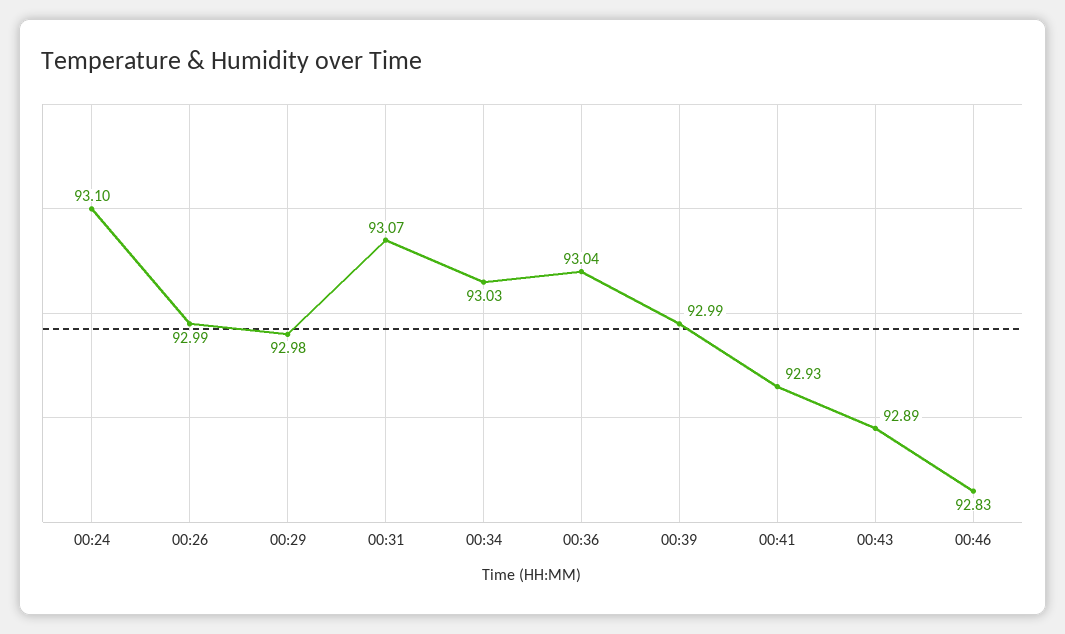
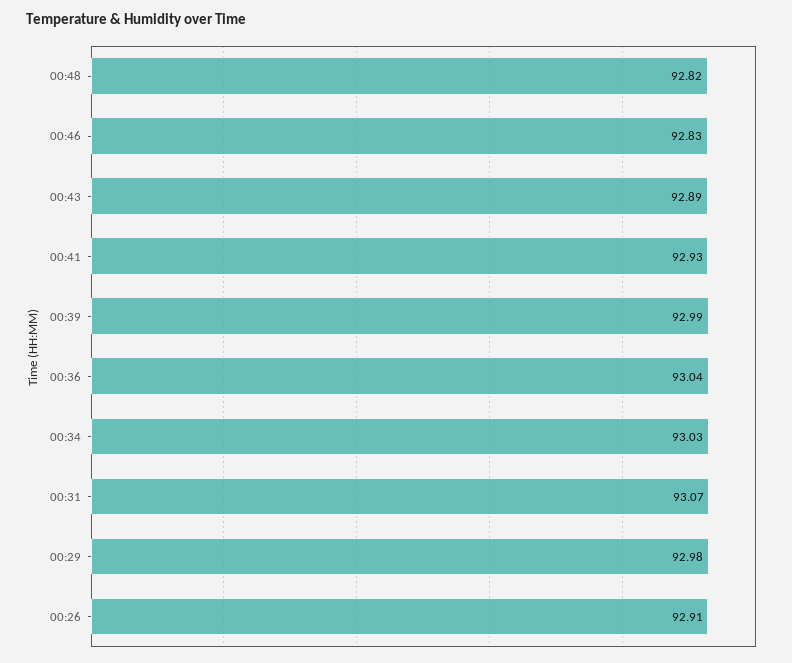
00:24: 93.1 -> none
00:26: 92.99 -> 92.91
00:48: none -> 92.82

